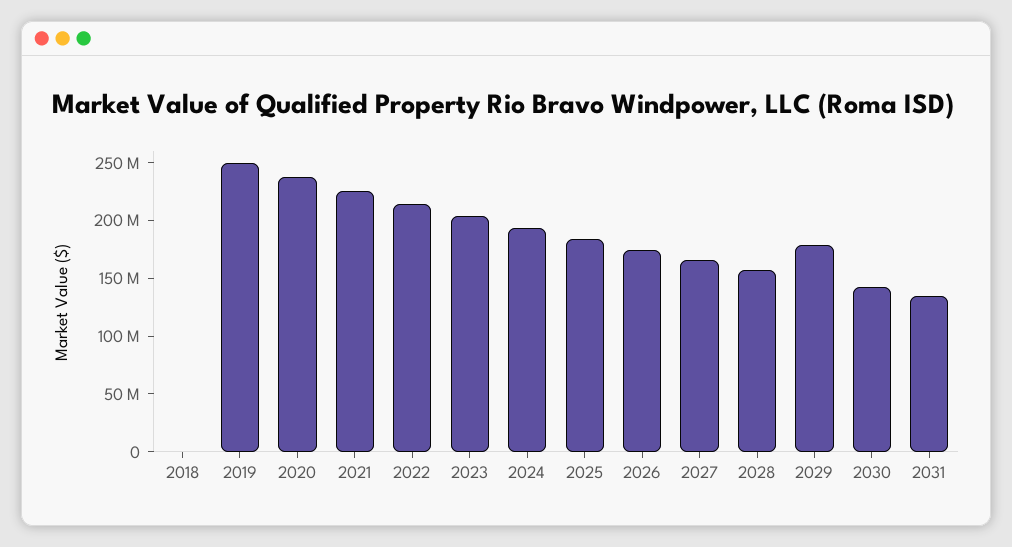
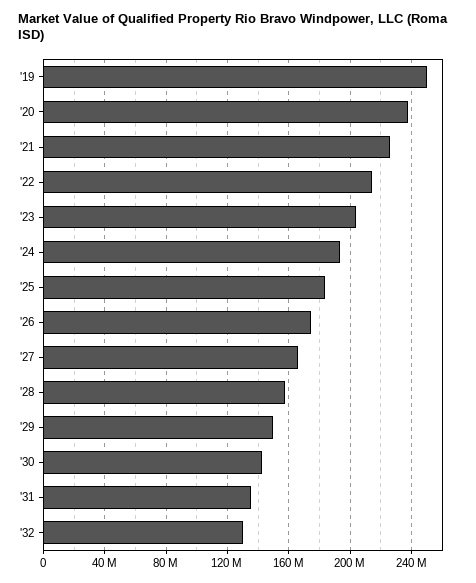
2018: 0 -> none
2029: 180000000 -> 150000000
'32: none -> 130000000

